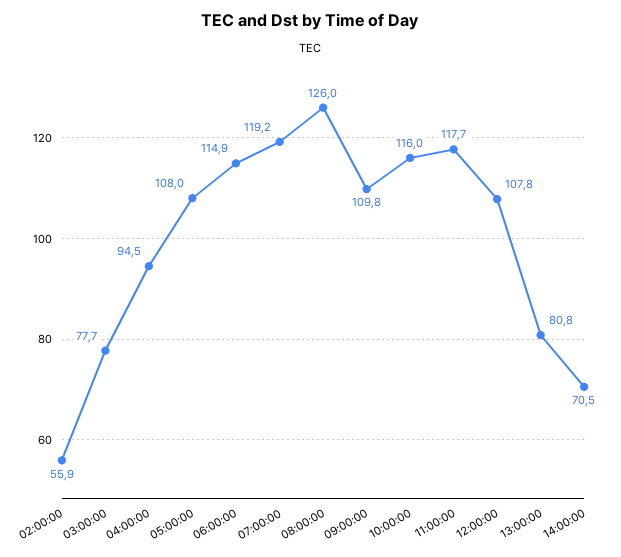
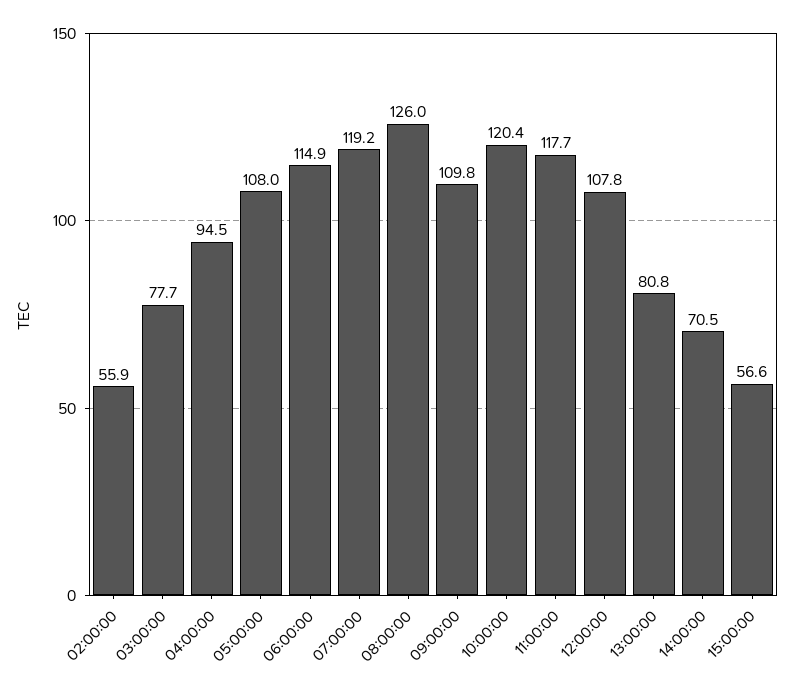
10:00:00: 116 -> 120.4
15:00:00: none -> 56.6

